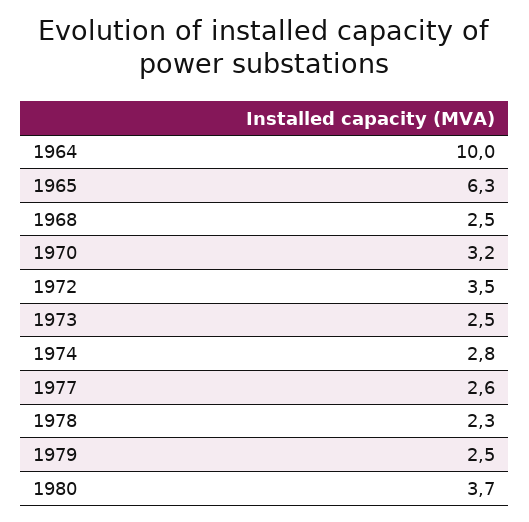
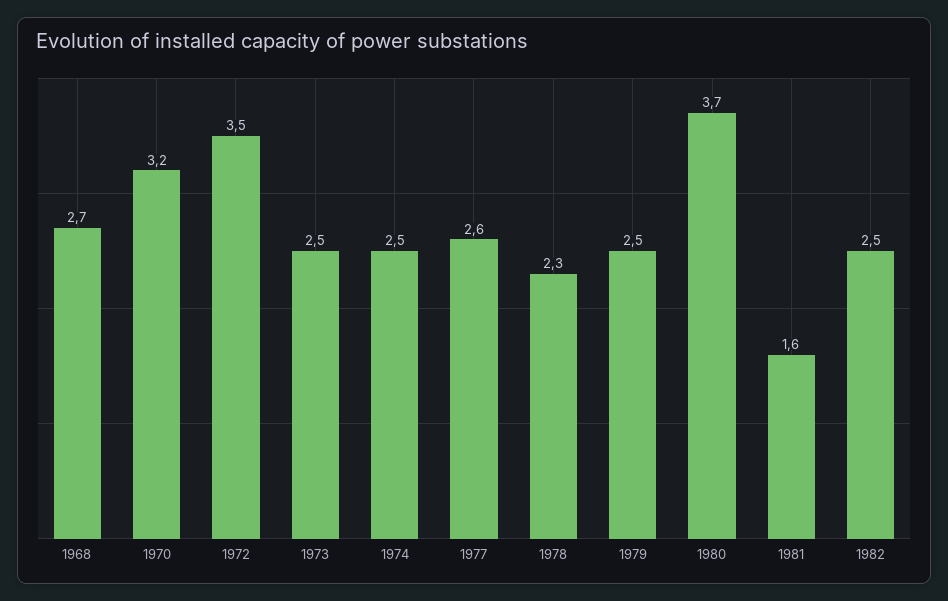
1964: 10 -> none
1965: 6.3 -> none
1968: 2.5 -> 2.7
1974: 2.8 -> 2.5
1981: none -> 1.6
1982: none -> 2.5

